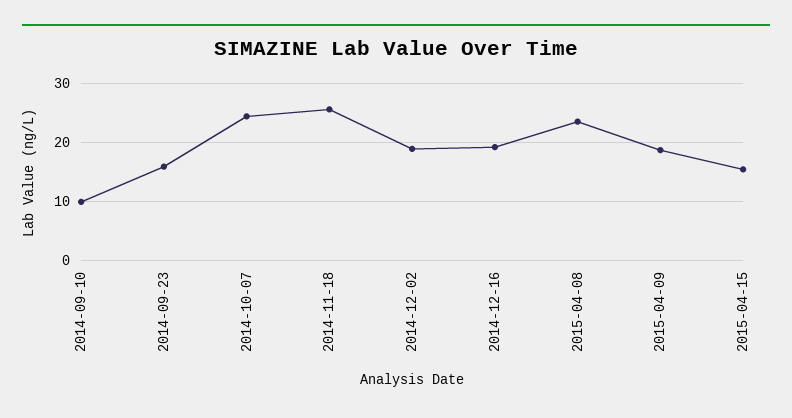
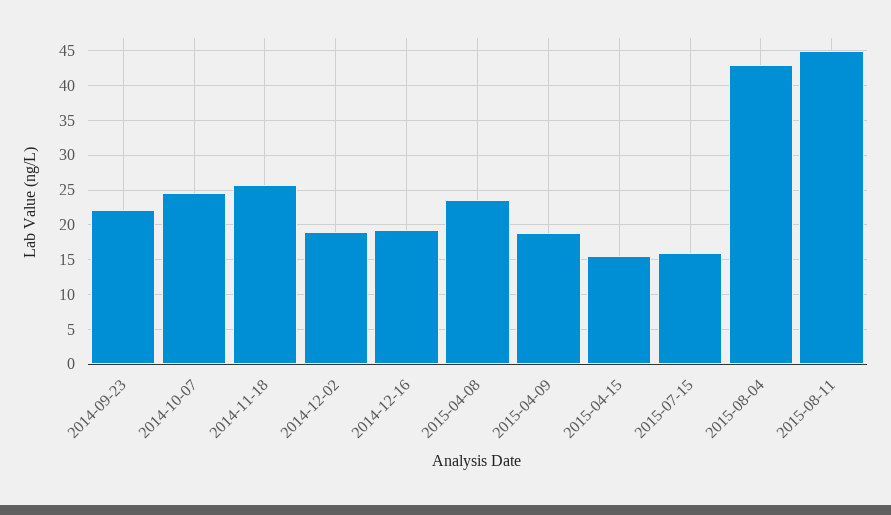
2014-09-10: 10 -> none
2014-09-23: 16 -> 22
2015-07-15: none -> 16
2015-08-04: none -> 43
2015-08-11: none -> 45

